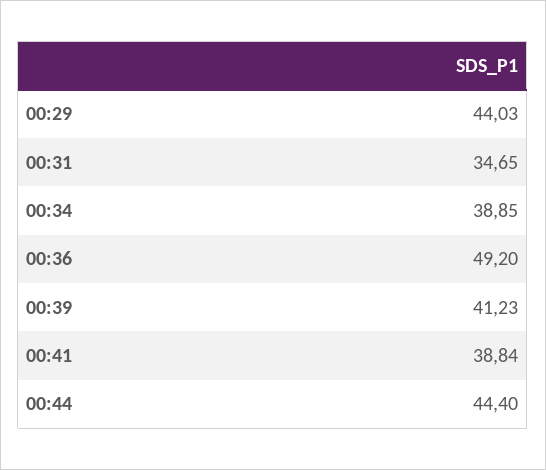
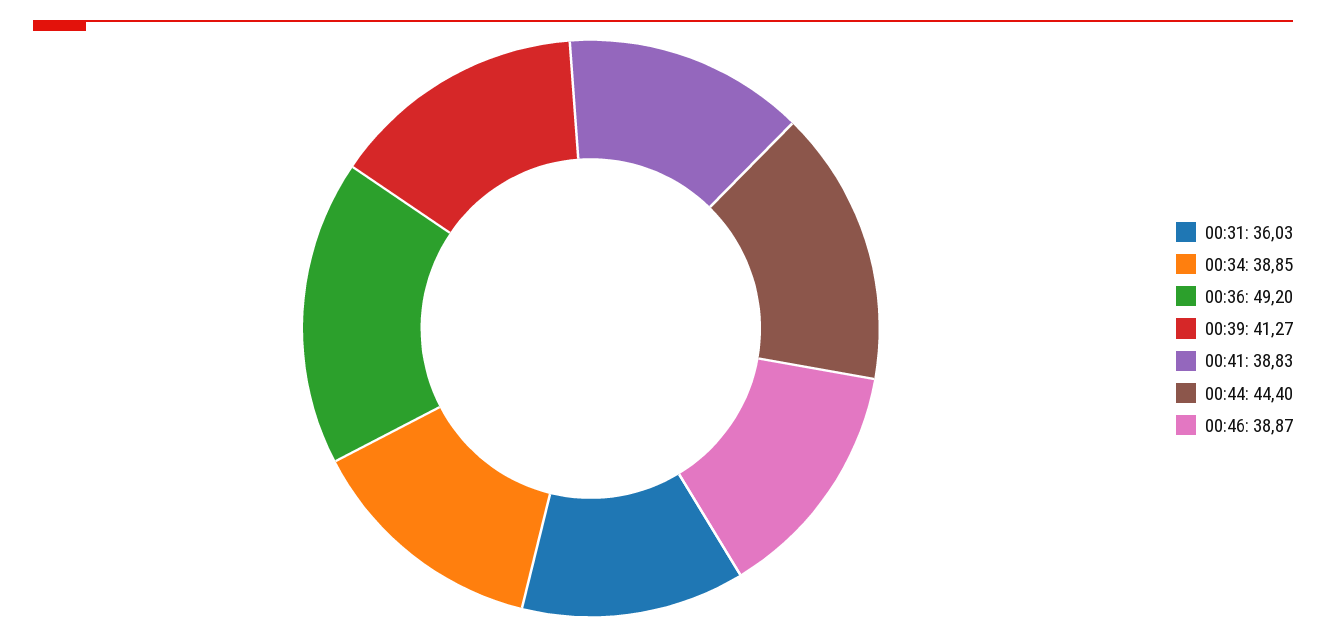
00:29: 44.03 -> none
00:31: 34.65 -> 36.03
00:39: 41.23 -> 41.27
00:41: 38.84 -> 38.83
00:46: none -> 38.87

